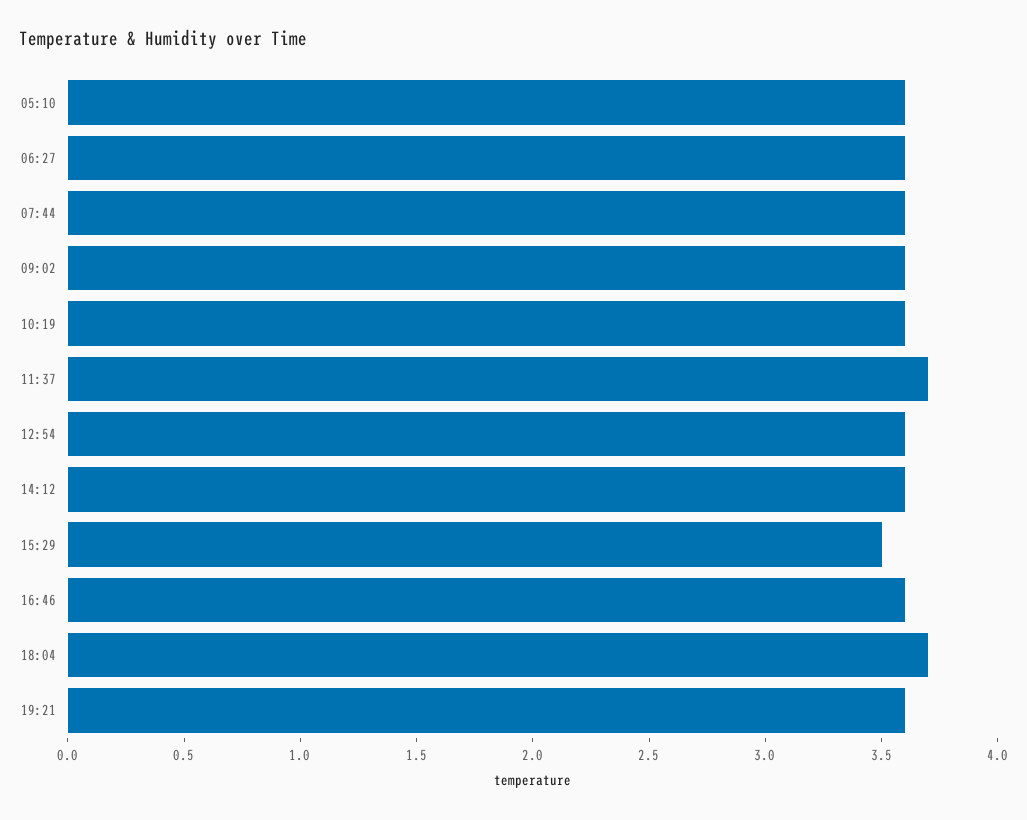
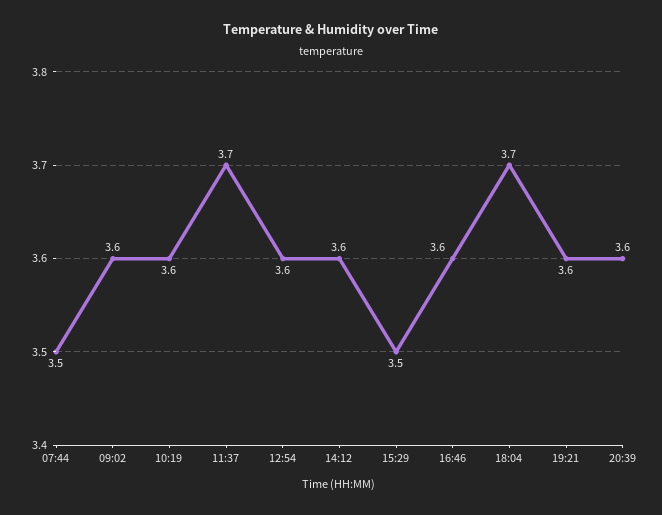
05:10: 3.6 -> none
06:27: 3.6 -> none
07:44: 3.6 -> 3.5
20:39: none -> 3.6

